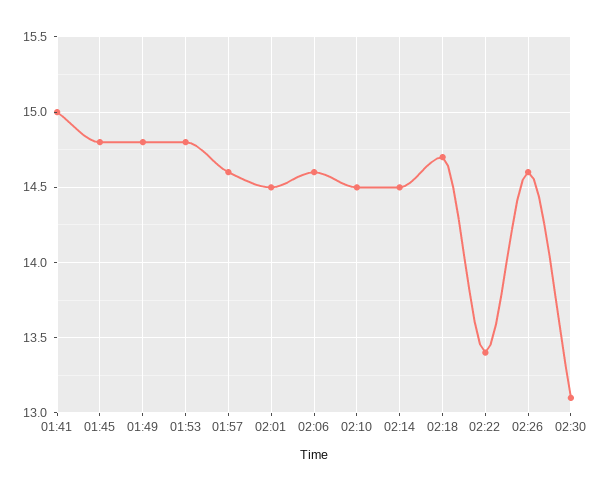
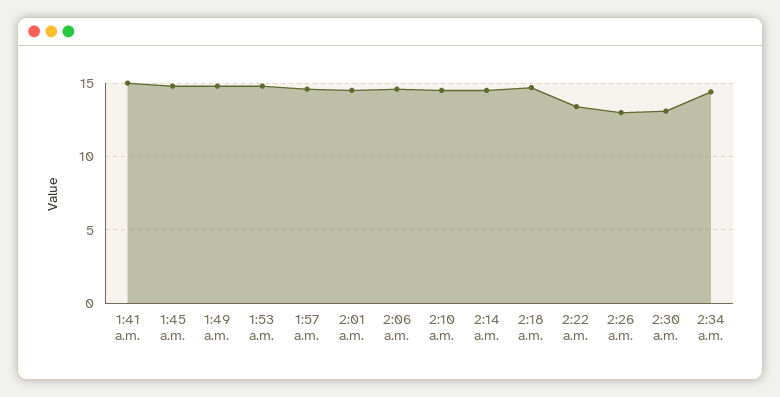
02:26: 14.6 -> 13
2:34 a.m.: none -> 14.5

